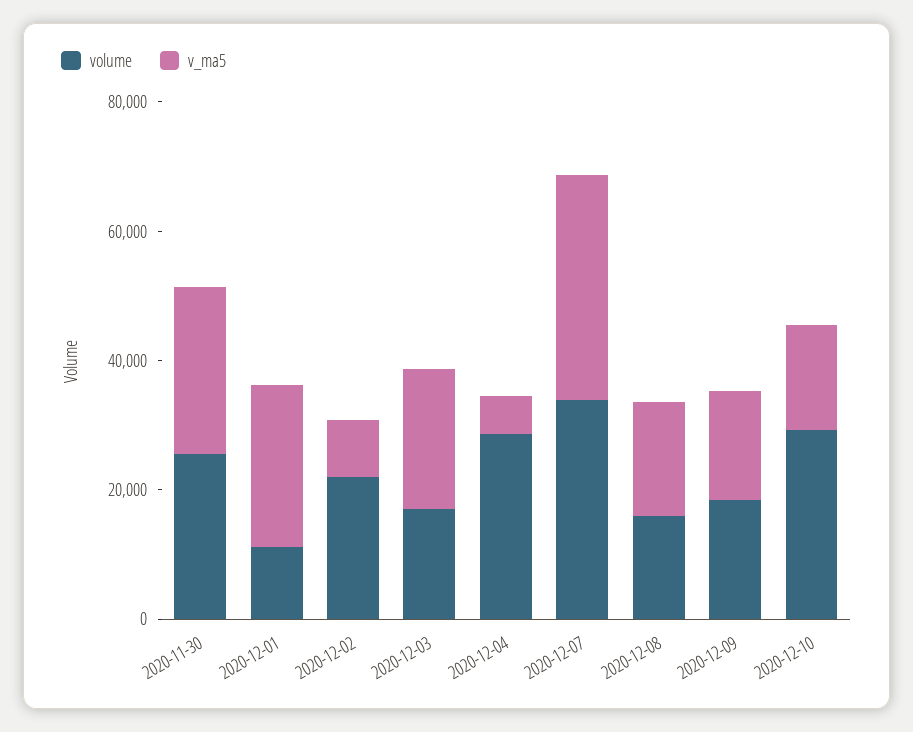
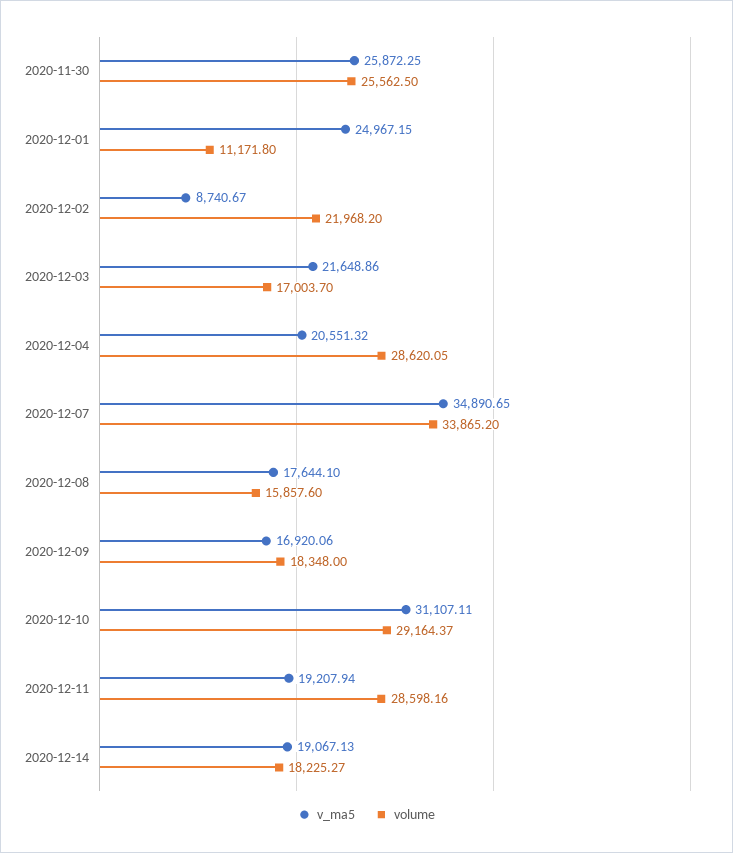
v_ma5, 2020-12-04: 5000 -> 20551.32
v_ma5, 2020-12-10: 15000 -> 31107.11
v_ma5, 2020-12-11: none -> 19207.94
volume, 2020-12-11: none -> 28598.16
v_ma5, 2020-12-14: none -> 19067.13
volume, 2020-12-14: none -> 18225.27

